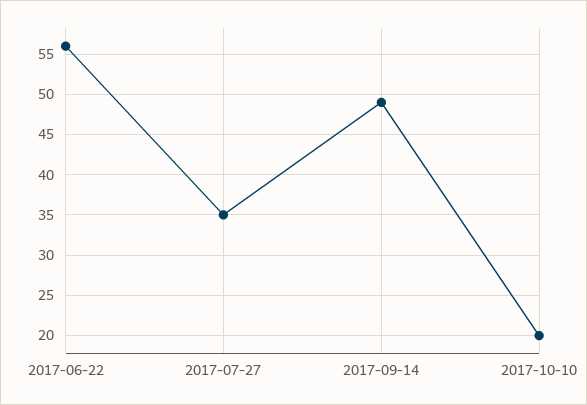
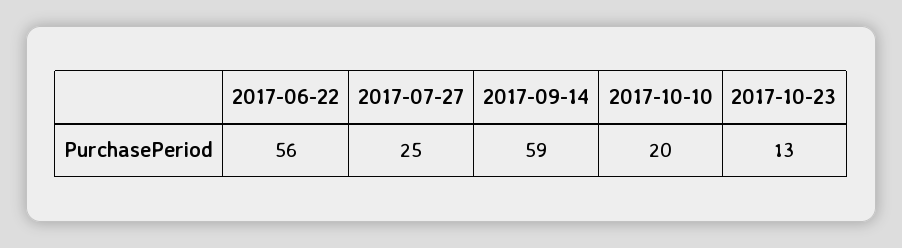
2017-07-27: 35 -> 25
2017-09-14: 49 -> 59
2017-10-23: none -> 13

